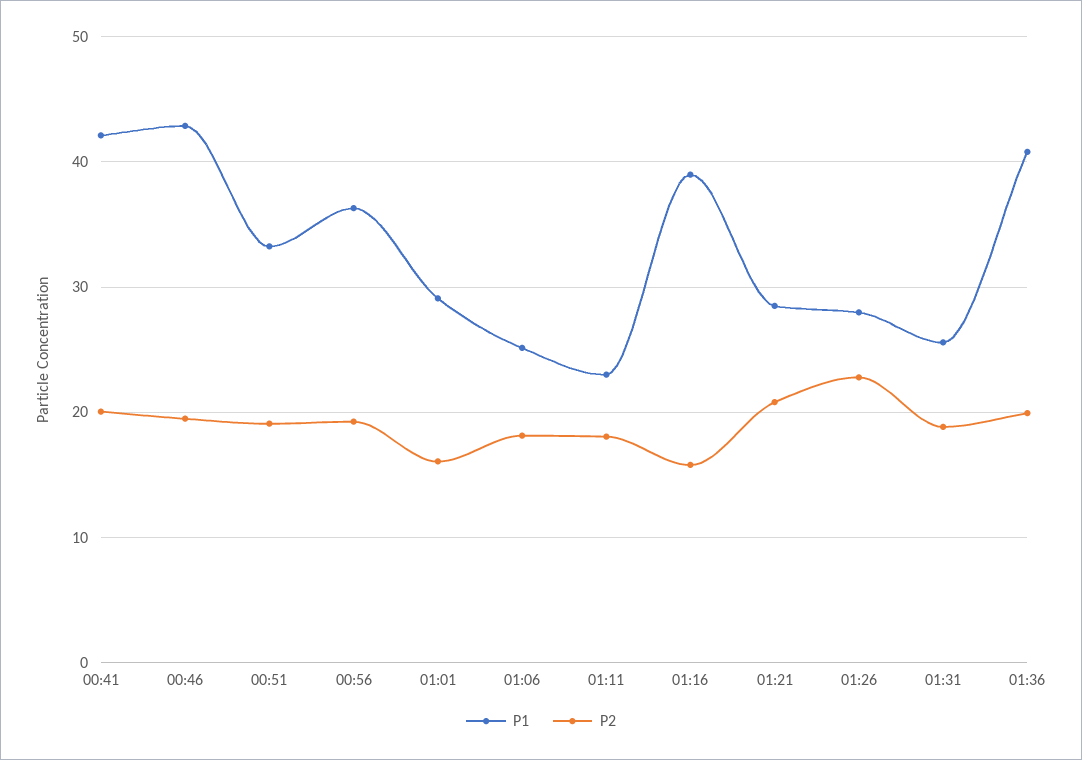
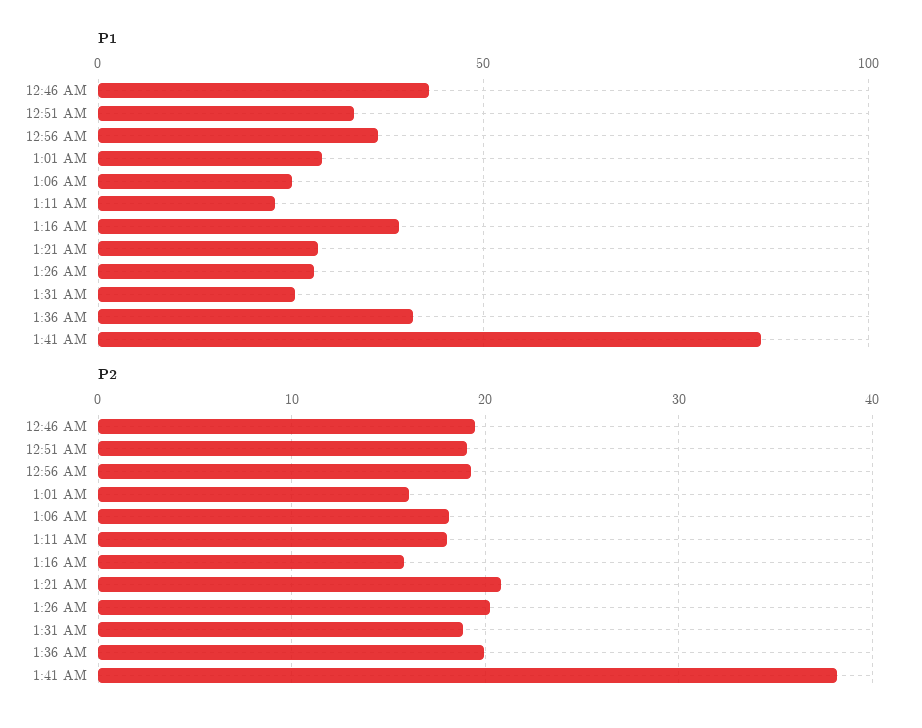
P1, 00:41: 42 -> none
P2, 00:41: 20 -> none
P2, 01:26: 23 -> 20
P1, 1:41 AM: none -> 85
P2, 1:41 AM: none -> 38

